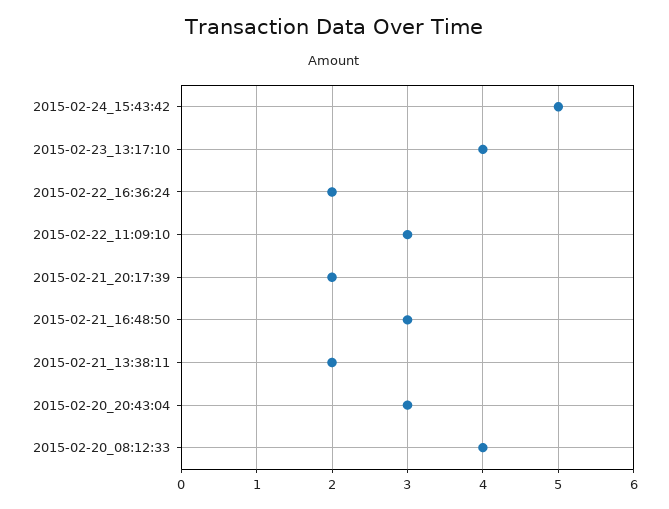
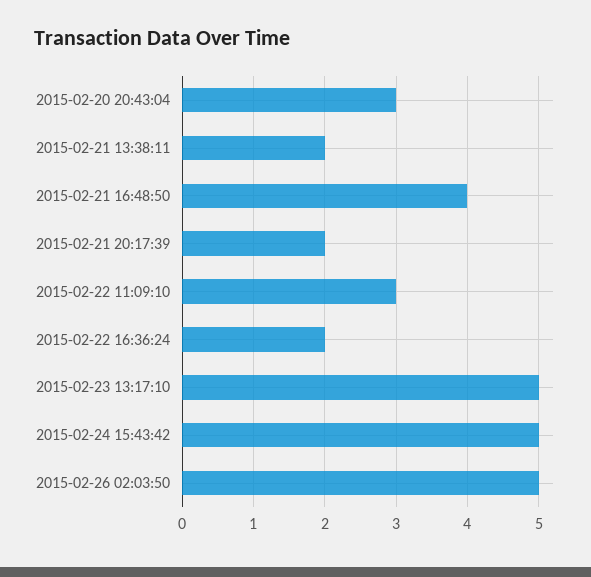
2015-02-23_13:17:10: 4 -> 5
2015-02-21_16:48:50: 3 -> 4
2015-02-20_08:12:33: 4 -> none
2015-02-26 02:03:50: none -> 5

